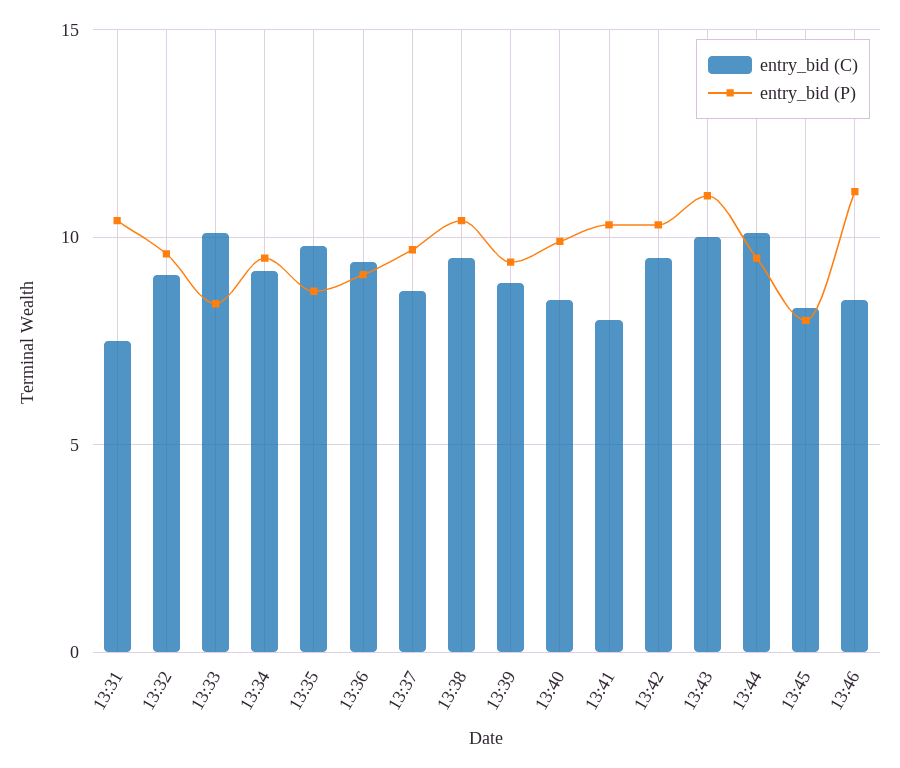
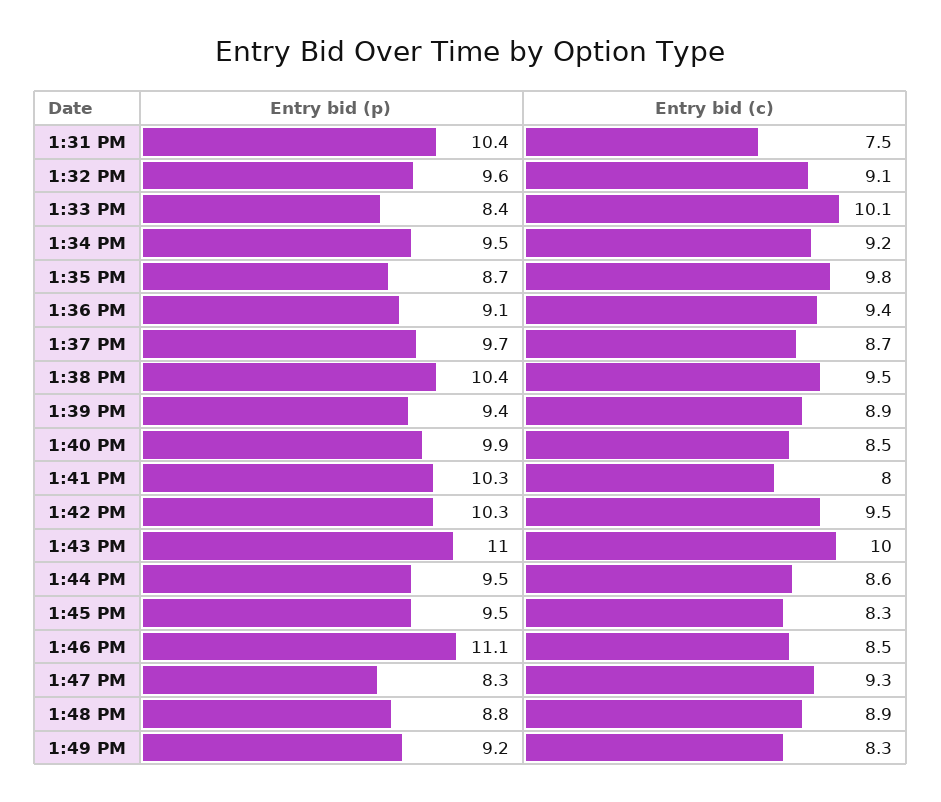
entry_bid (C), 13:44: 10 -> 8.6
entry_bid (P), 13:45: 8 -> 9.5
entry_bid (P), 1:47 PM: none -> 8.3
entry_bid (C), 1:47 PM: none -> 9.3
entry_bid (P), 1:48 PM: none -> 8.8
entry_bid (C), 1:48 PM: none -> 8.9
entry_bid (P), 1:49 PM: none -> 9.2
entry_bid (C), 1:49 PM: none -> 8.3

